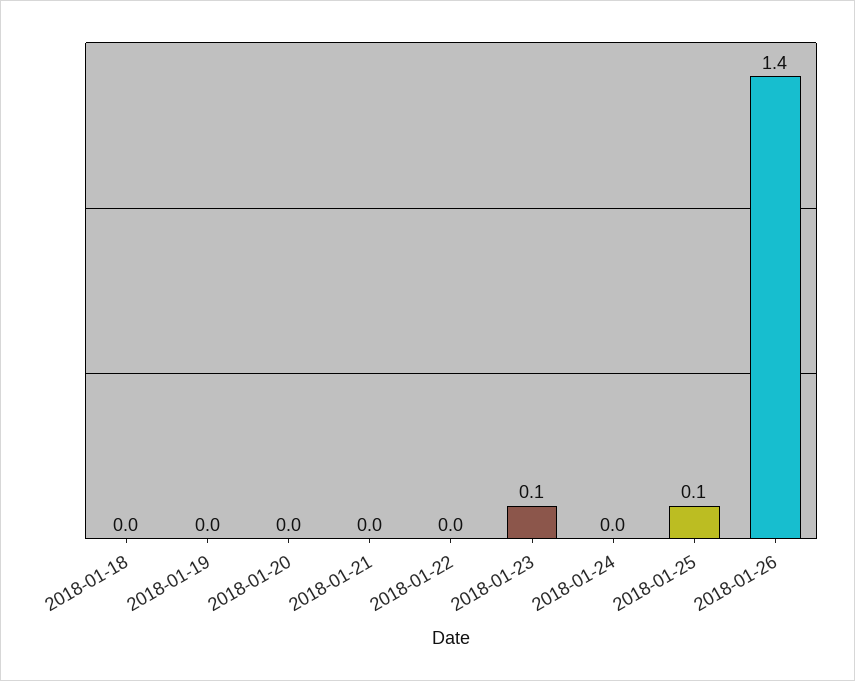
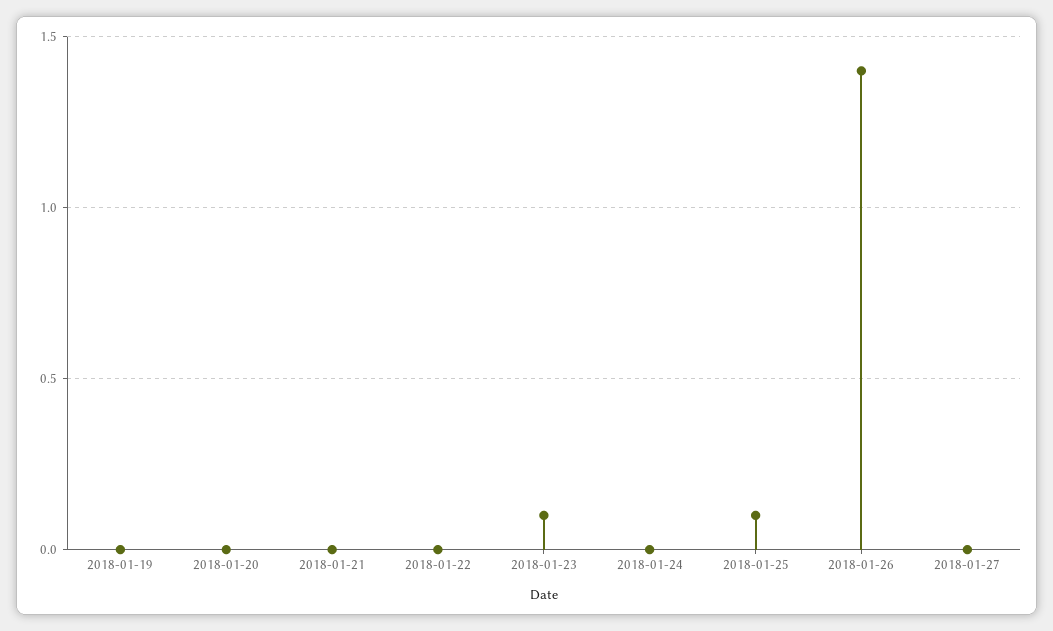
2018-01-18: 0 -> none
2018-01-27: none -> 0

